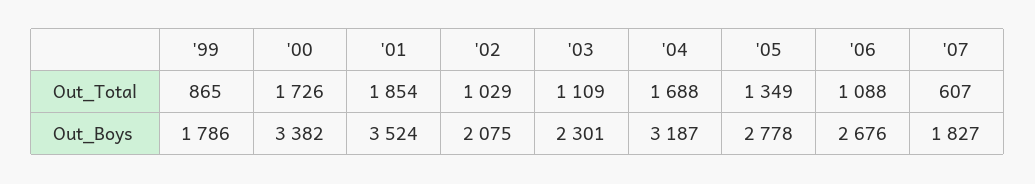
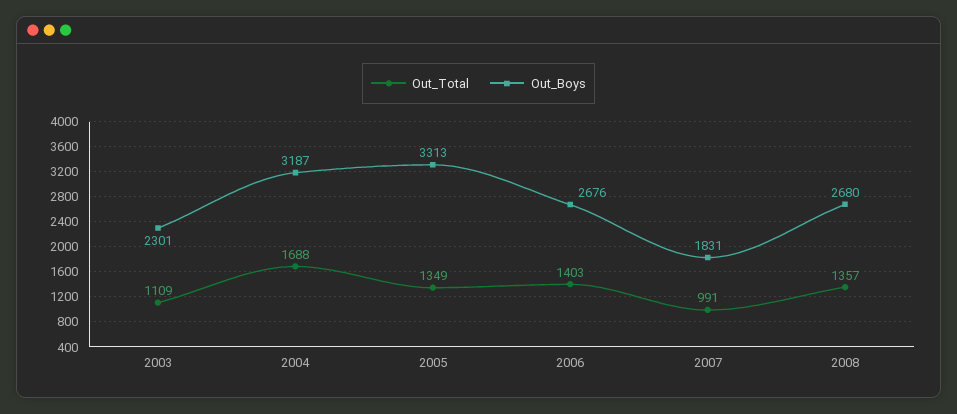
Out_Total, '99: 865 -> none
Out_Total, '00: 1726 -> none
Out_Total, '01: 1854 -> none
Out_Total, '02: 1029 -> none
Out_Total, '06: 1088 -> 1403
Out_Total, '07: 607 -> 991
Out_Boys, '99: 1786 -> none
Out_Boys, '00: 3382 -> none
Out_Boys, '01: 3524 -> none
Out_Boys, '02: 2075 -> none
Out_Boys, '05: 2778 -> 3313
Out_Boys, '07: 1827 -> 1831
Out_Total, 2008: none -> 1357
Out_Boys, 2008: none -> 2680

